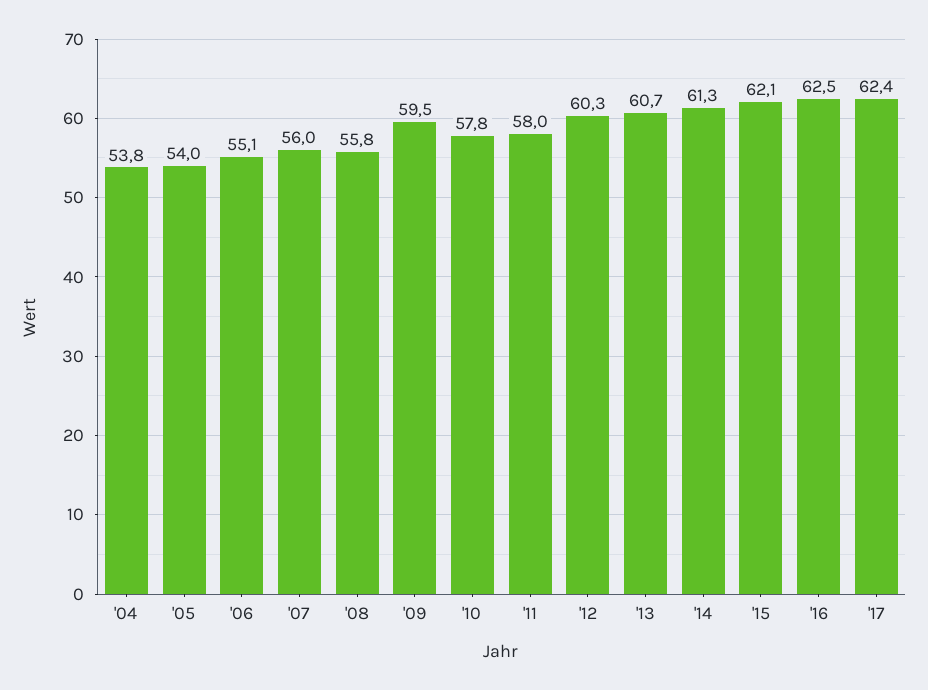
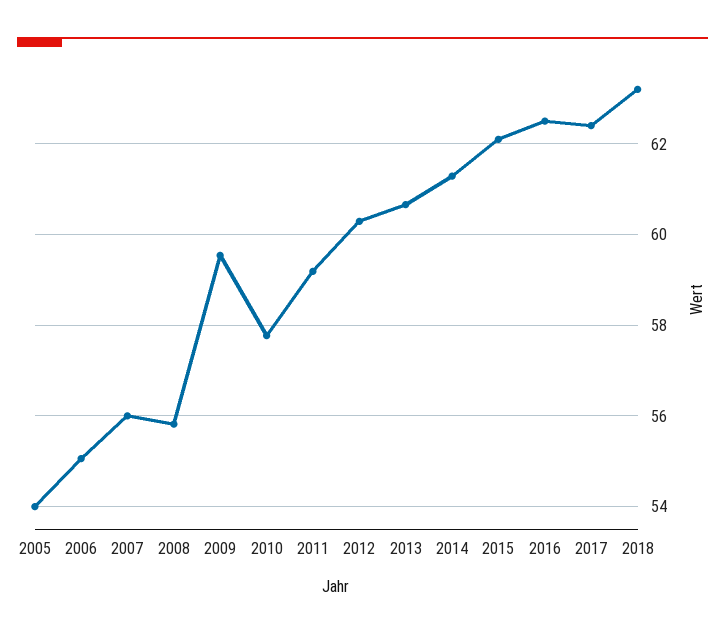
'04: 53.8 -> none
'11: 58 -> 59.2
2018: none -> 63.2

